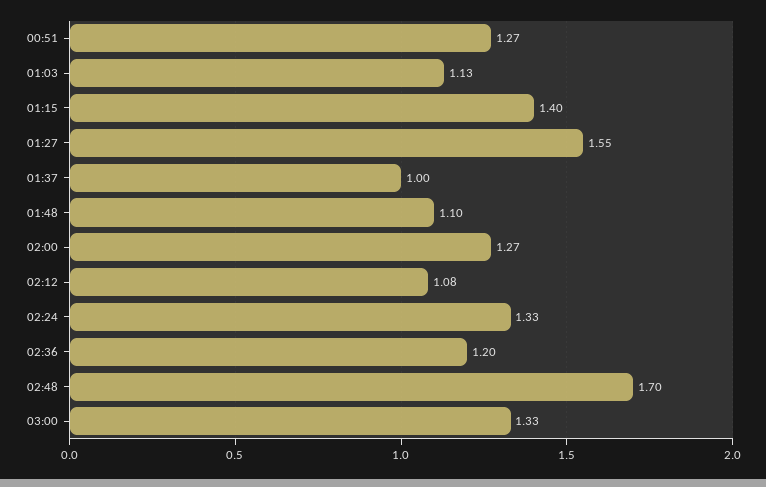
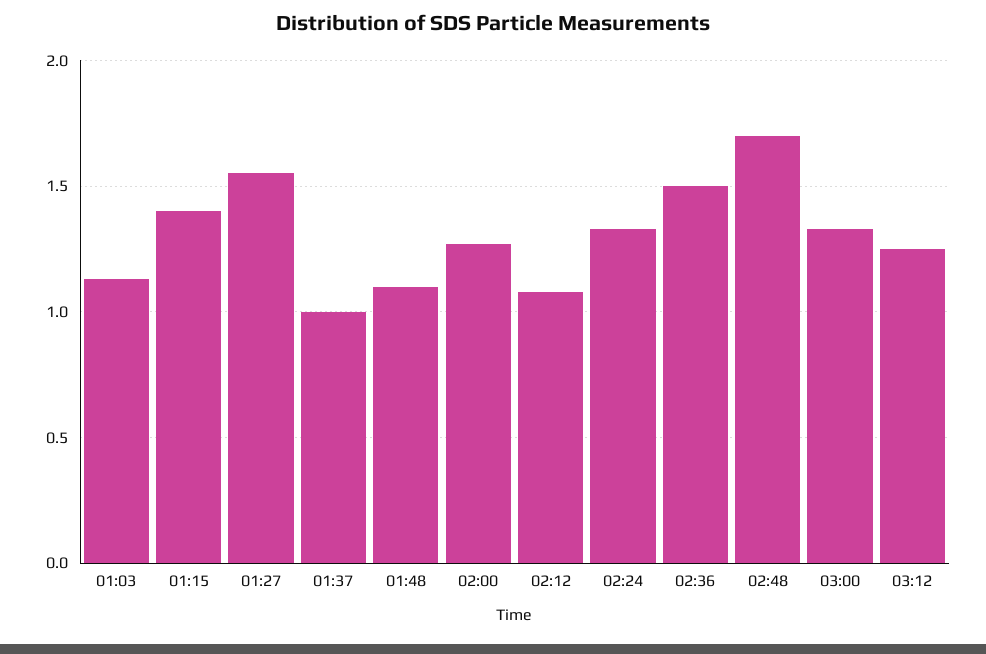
00:51: 1.27 -> none
02:36: 1.2 -> 1.5
03:12: none -> 1.25

